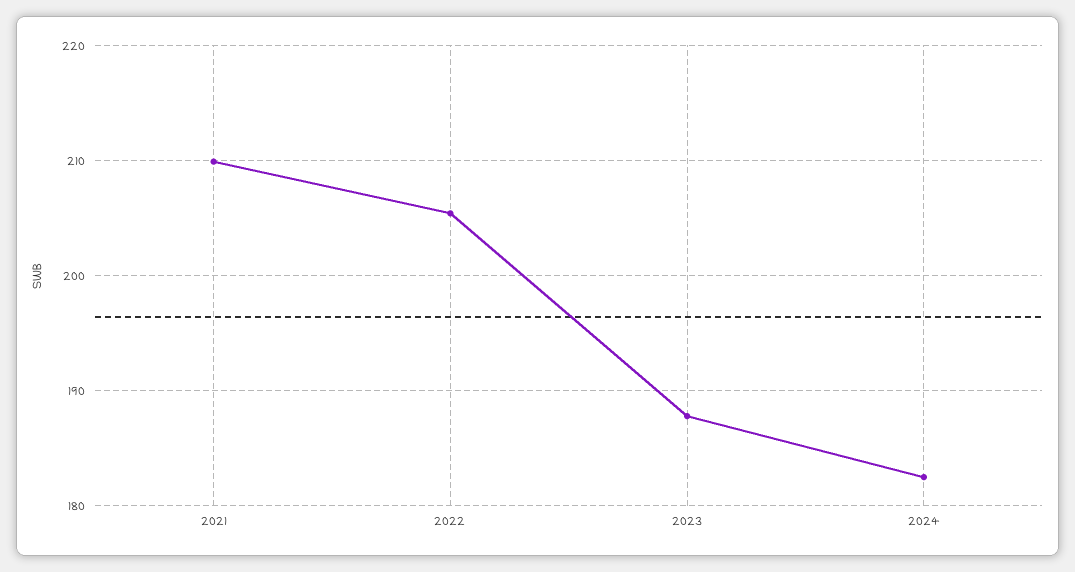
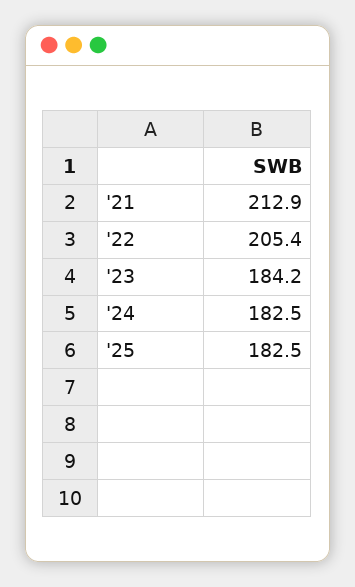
2021: 210 -> 212.9
2023: 188 -> 184.2
'25: none -> 182.5

